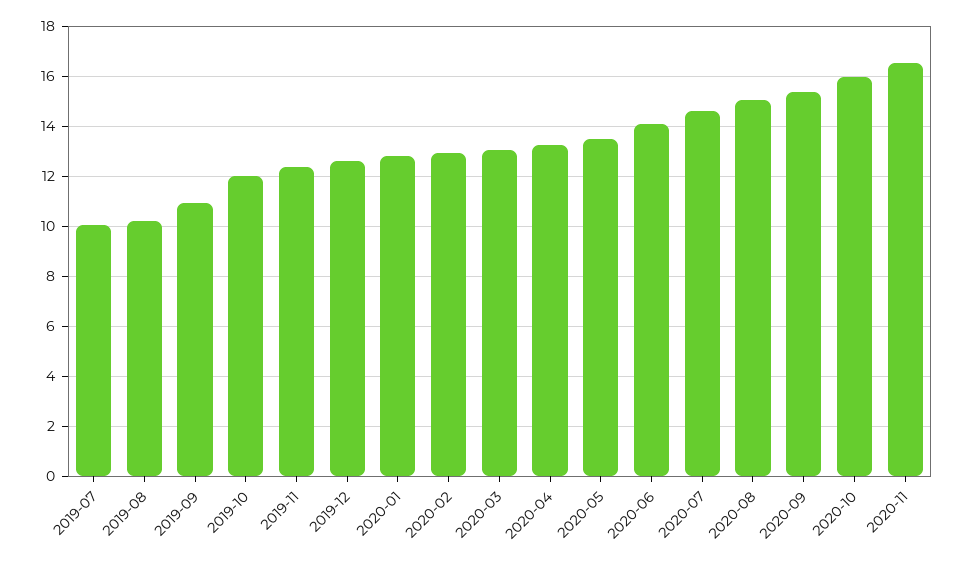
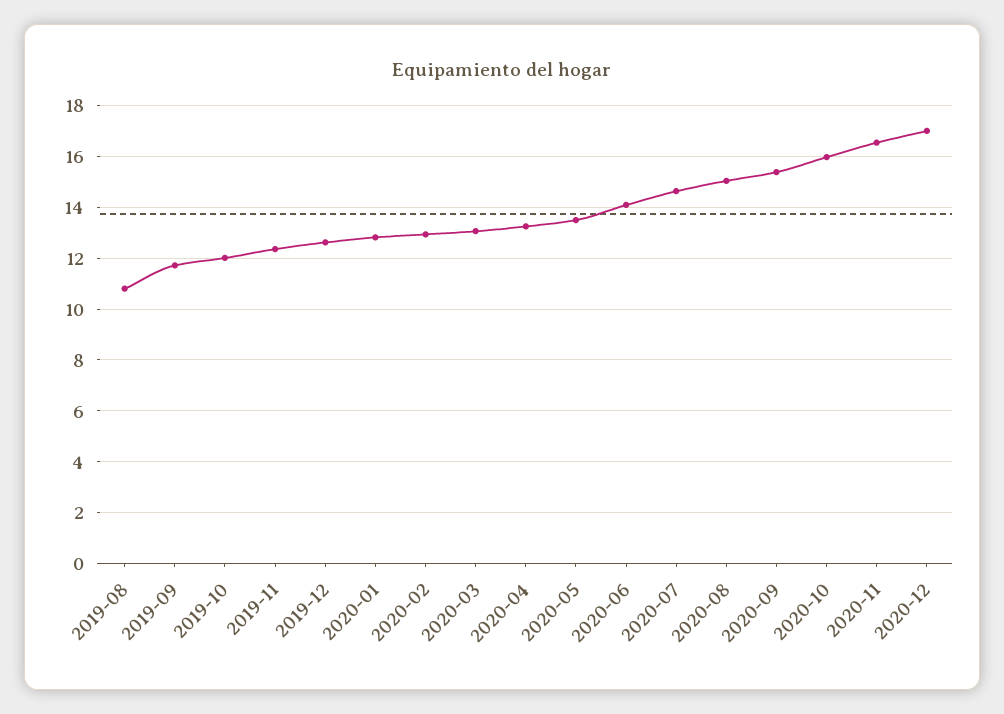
2019-07: 10 -> none
2019-08: 10.25 -> 10.75
2019-09: 11 -> 11.75
2020-12: none -> 17

